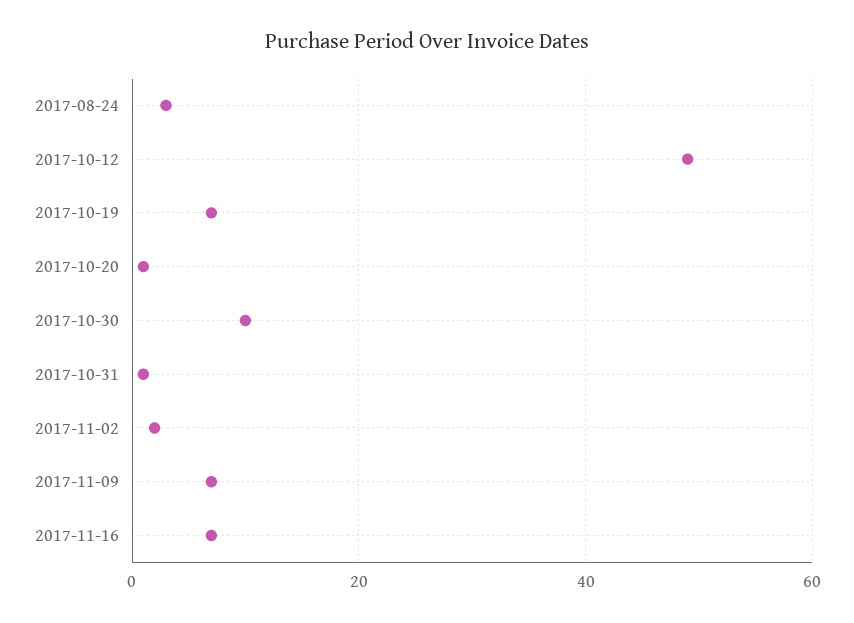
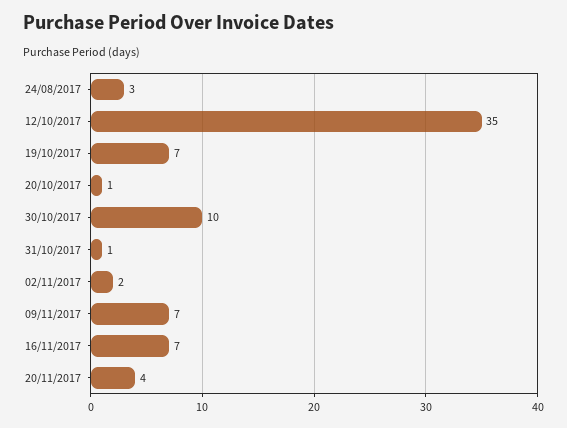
2017-10-12: 50 -> 35
20/11/2017: none -> 4

